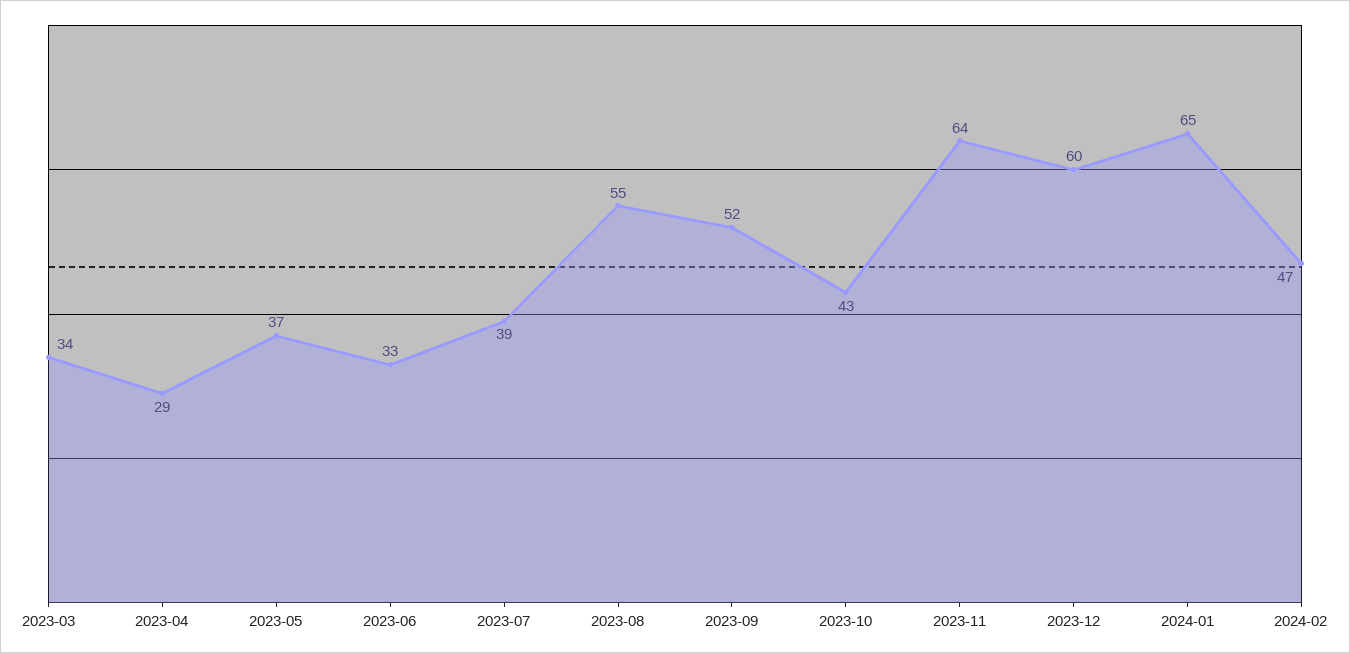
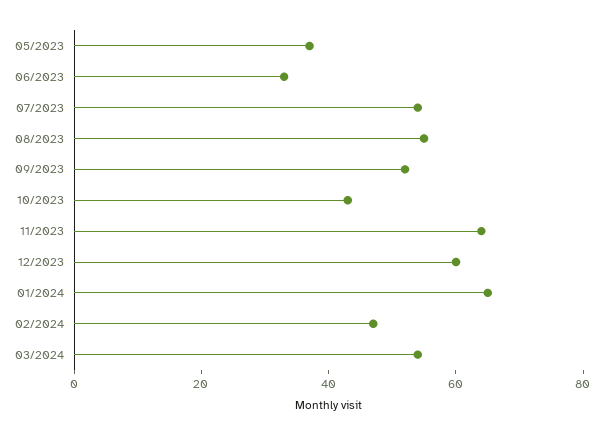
2023-03: 34 -> none
2023-04: 29 -> none
2023-07: 39 -> 55
03/2024: none -> 55

